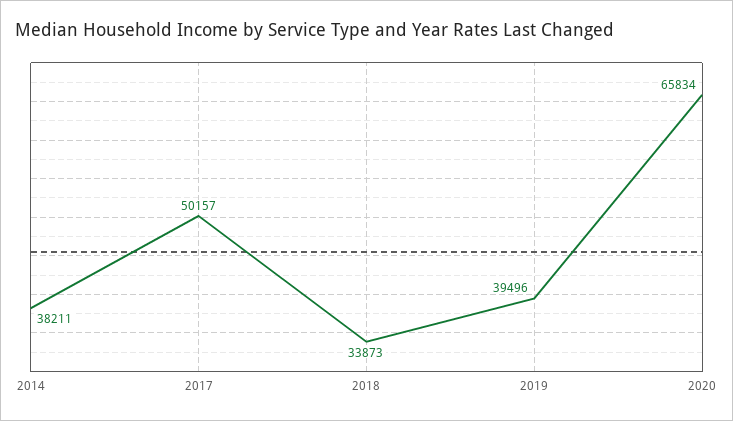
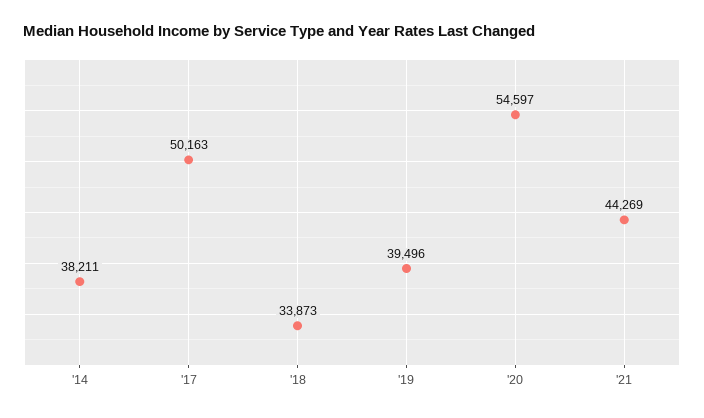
2017: 50157 -> 50163
2020: 65834 -> 54597
'21: none -> 44269

